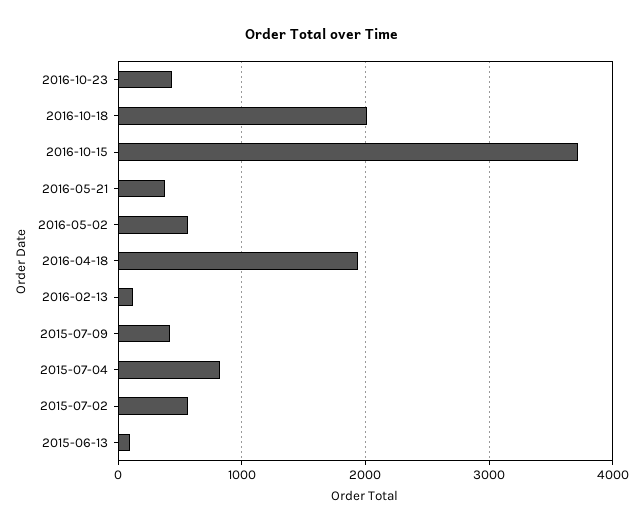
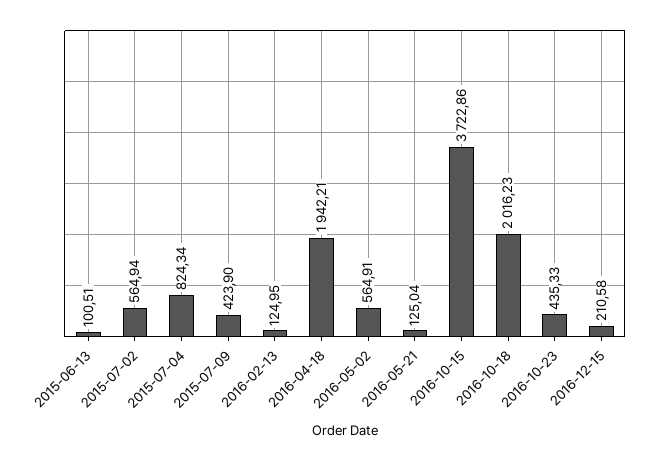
2016-05-21: 400 -> 125.04
2016-12-15: none -> 210.58

